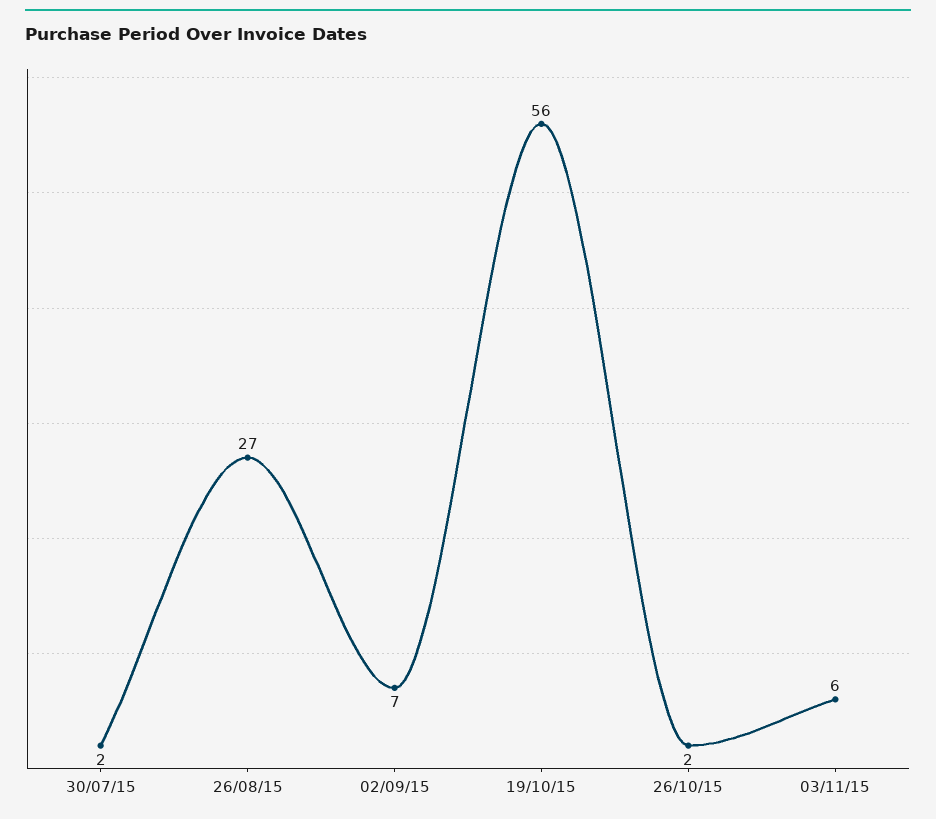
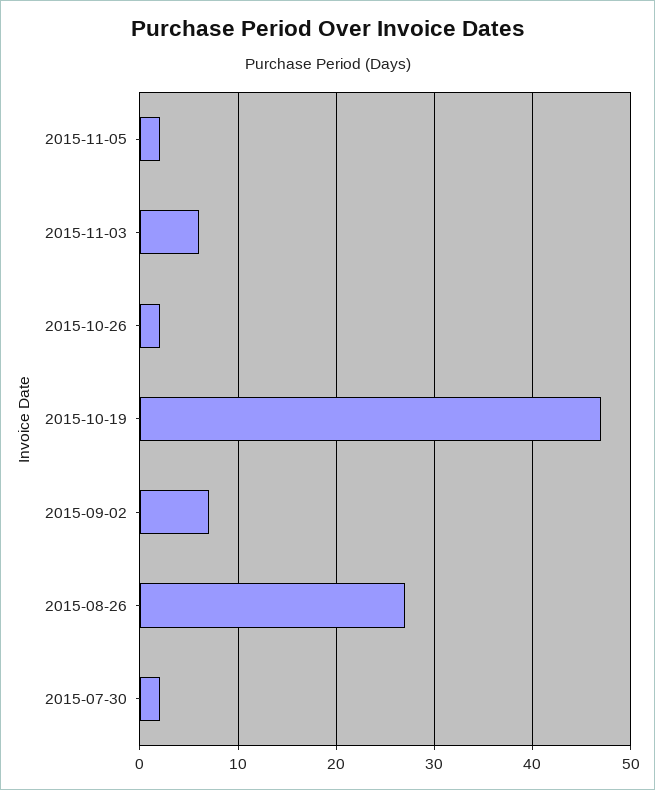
19/10/15: 56 -> 47
2015-11-05: none -> 2

